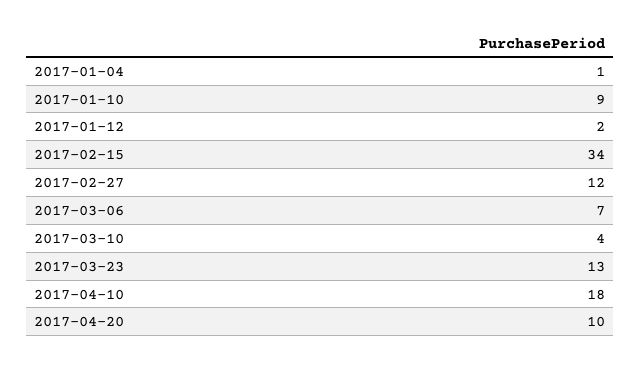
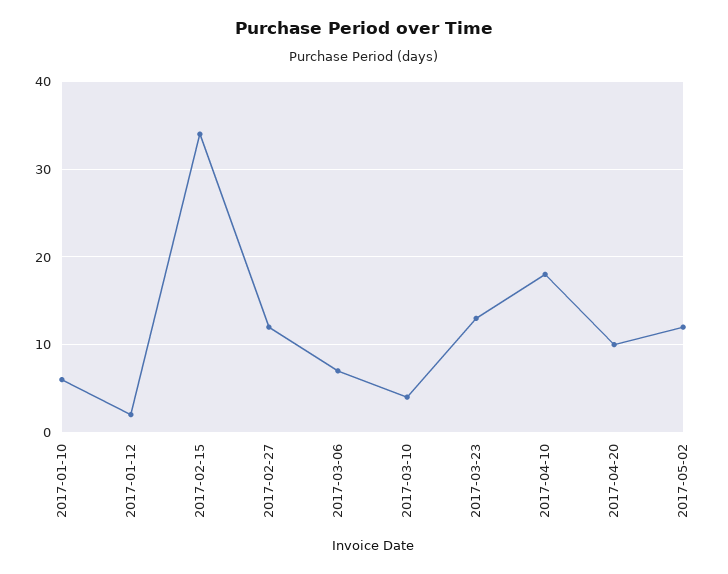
2017-01-04: 1 -> none
2017-01-10: 9 -> 6
2017-05-02: none -> 12

